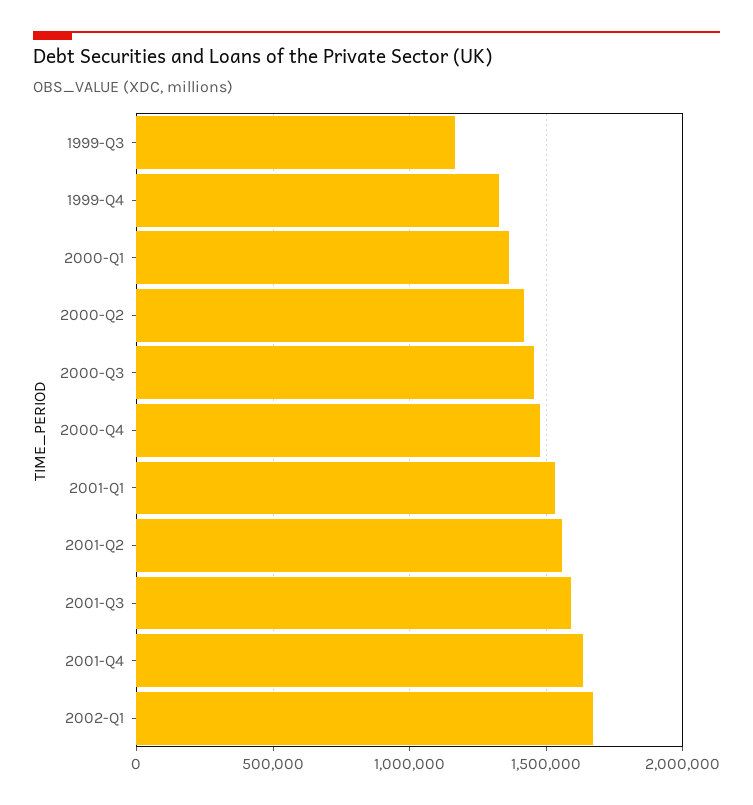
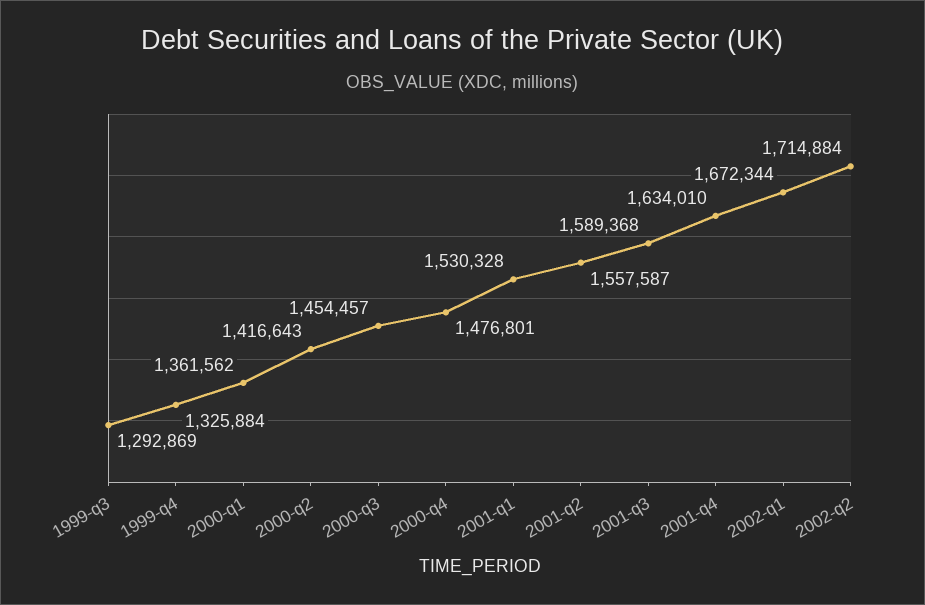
1999-Q3: 1150000 -> 1292869
2002-q2: none -> 1714884

